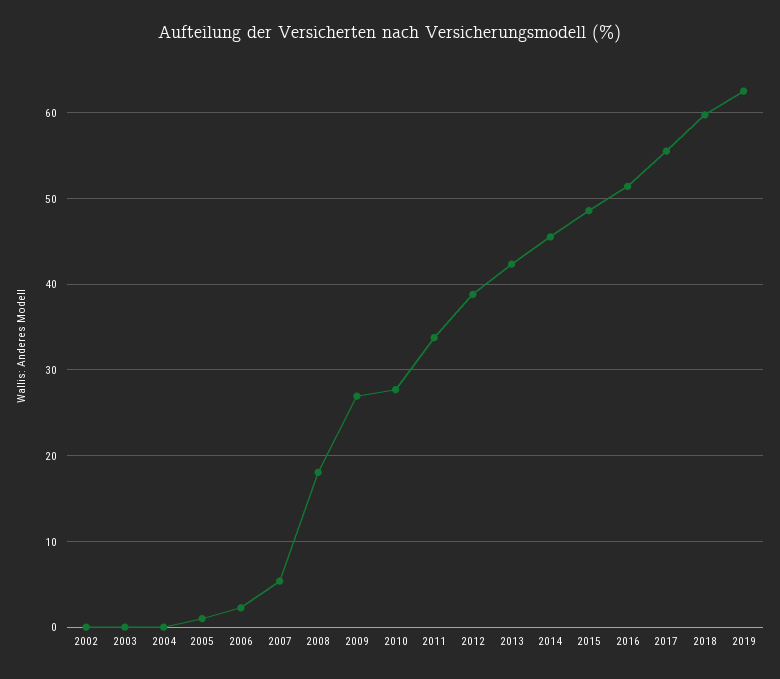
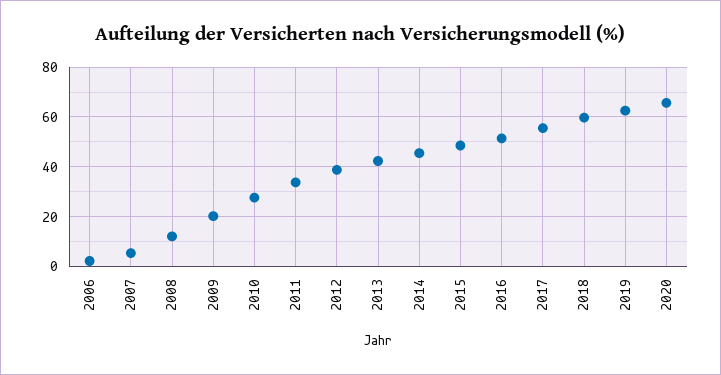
2002: 0 -> none
2003: 0 -> none
2004: 0 -> none
2005: 1 -> none
2008: 18 -> 12.5
2009: 27 -> 20
2020: none -> 65

